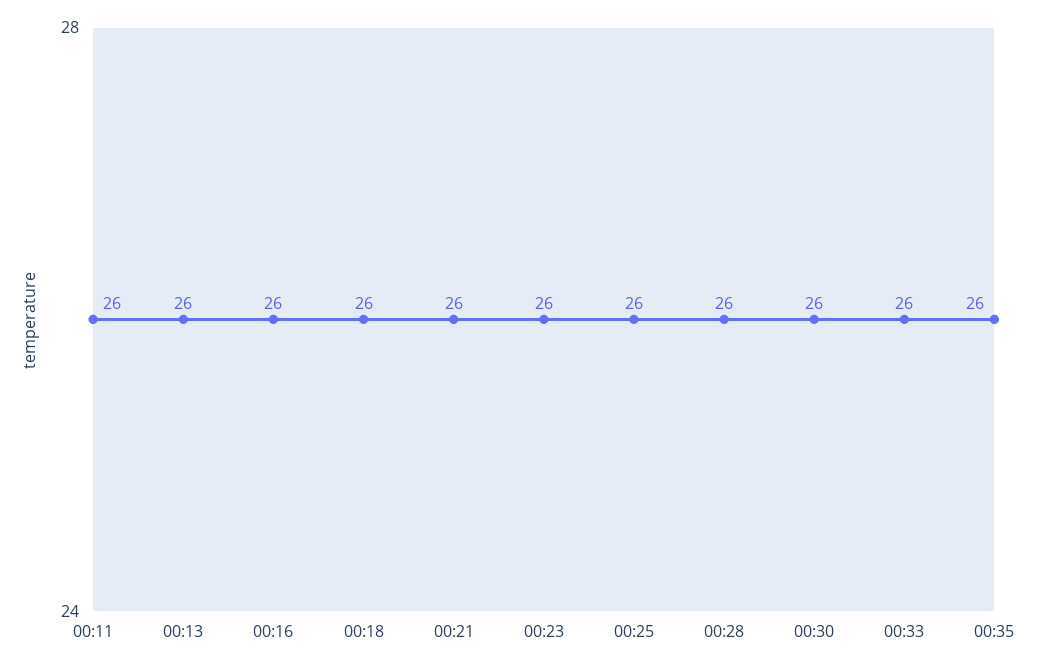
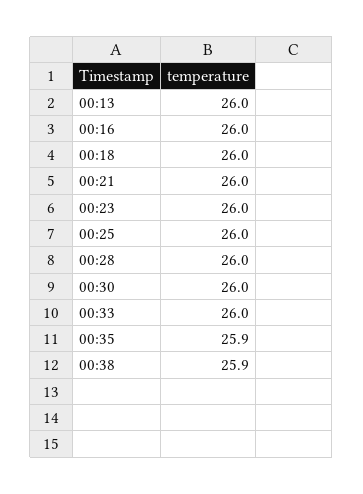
00:11: 26 -> none
00:35: 26 -> 25.9
00:38: none -> 25.9

